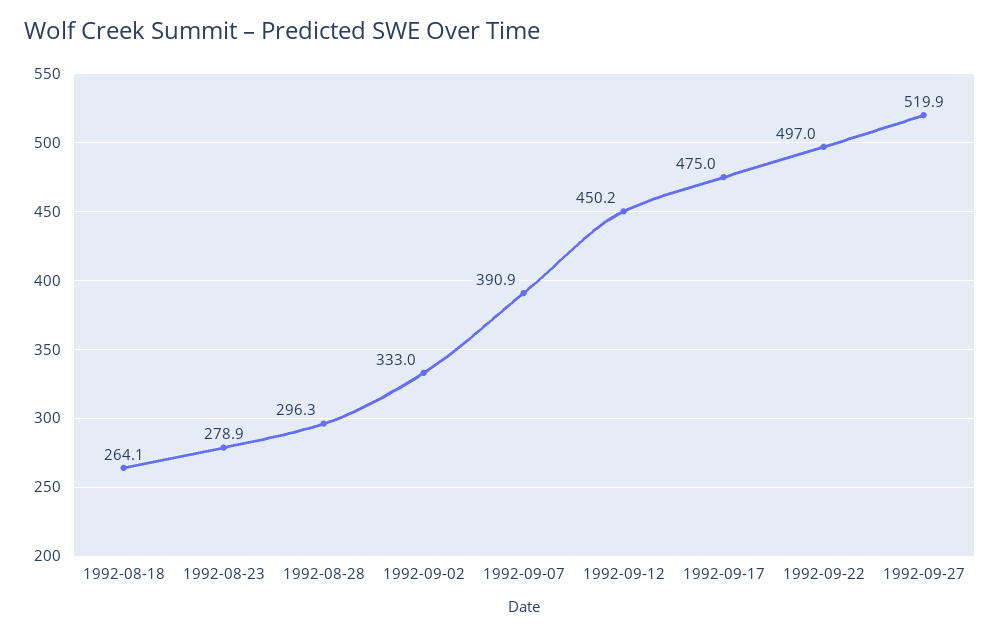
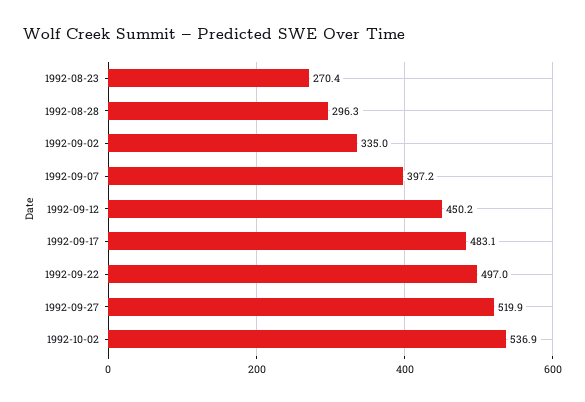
1992-08-18: 264.1 -> none
1992-08-23: 278.9 -> 270.4
1992-09-02: 333 -> 335
1992-09-07: 390.9 -> 397.2
1992-09-17: 475 -> 483.1
1992-10-02: none -> 536.9

